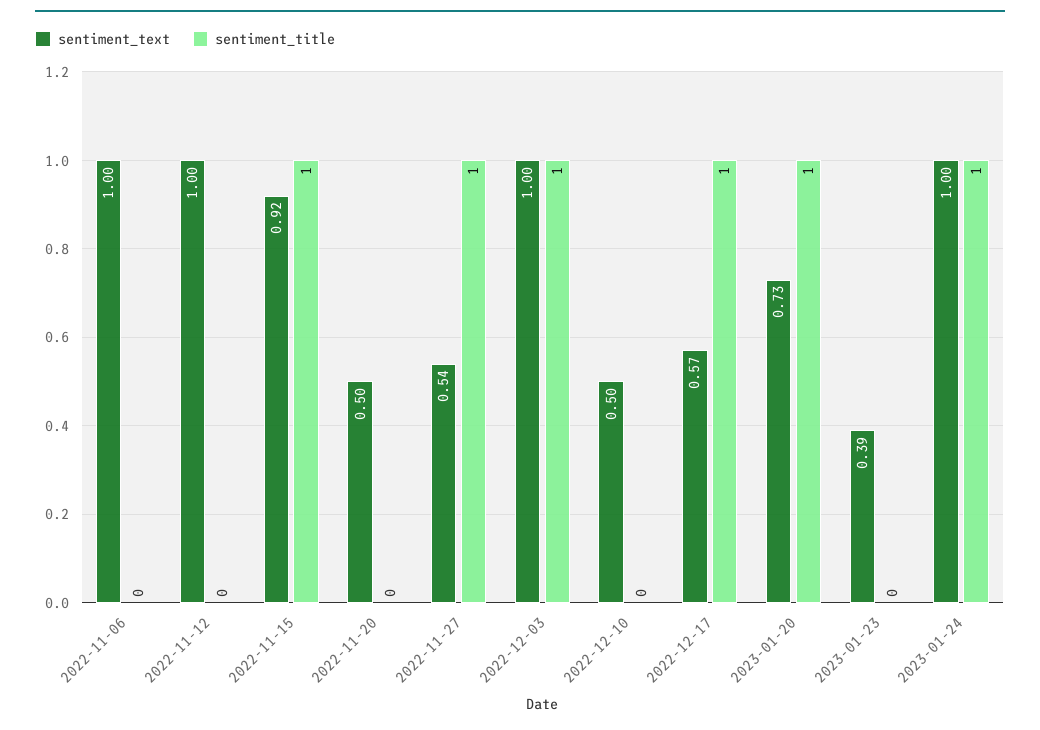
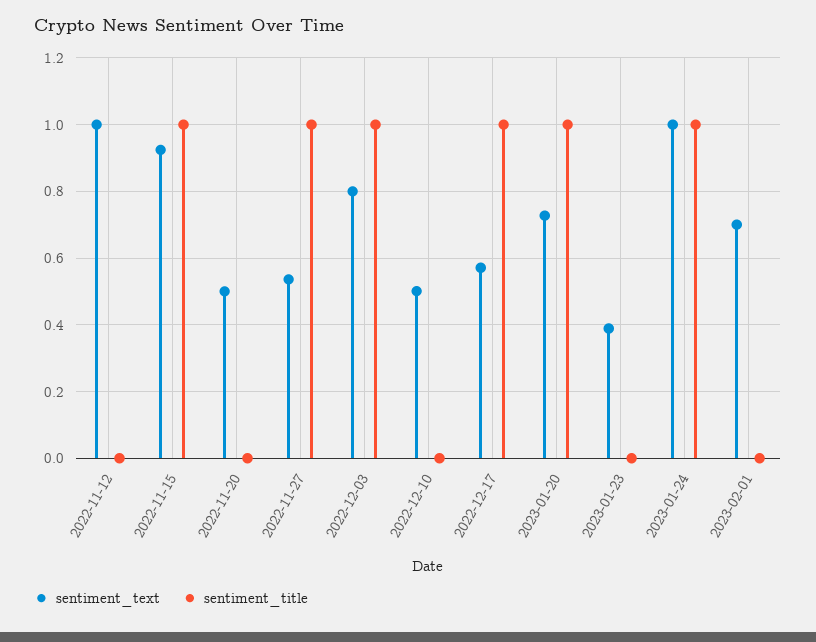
sentiment_text, 2022-11-06: 1 -> none
sentiment_title, 2022-11-06: 0 -> none
sentiment_text, 2022-12-03: 1 -> 0.8
sentiment_text, 2023-02-01: none -> 0.7
sentiment_title, 2023-02-01: none -> 0

